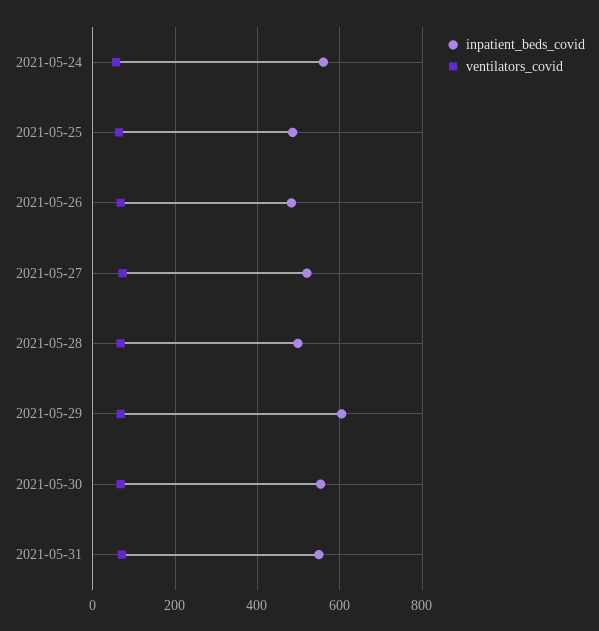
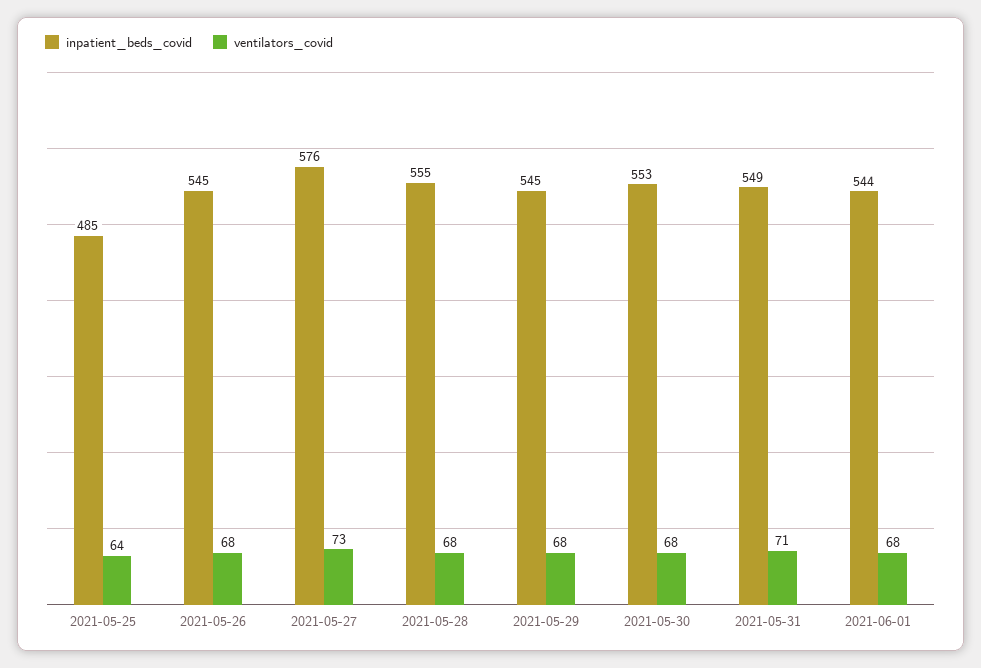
inpatient_beds_covid, 2021-05-24: 560 -> none
ventilators_covid, 2021-05-24: 60 -> none
inpatient_beds_covid, 2021-05-26: 480 -> 545
inpatient_beds_covid, 2021-05-27: 520 -> 576
inpatient_beds_covid, 2021-05-28: 500 -> 555
inpatient_beds_covid, 2021-05-29: 600 -> 545
inpatient_beds_covid, 2021-06-01: none -> 544
ventilators_covid, 2021-06-01: none -> 68

